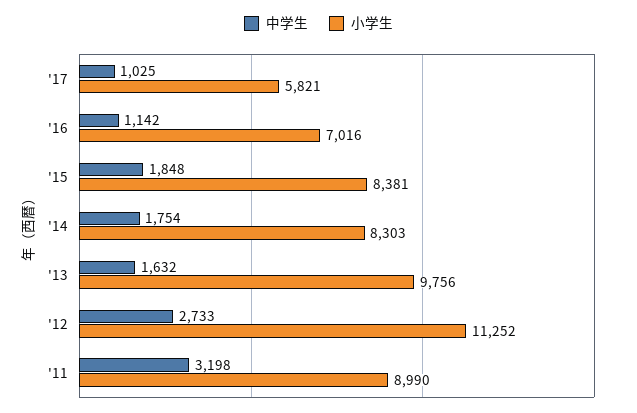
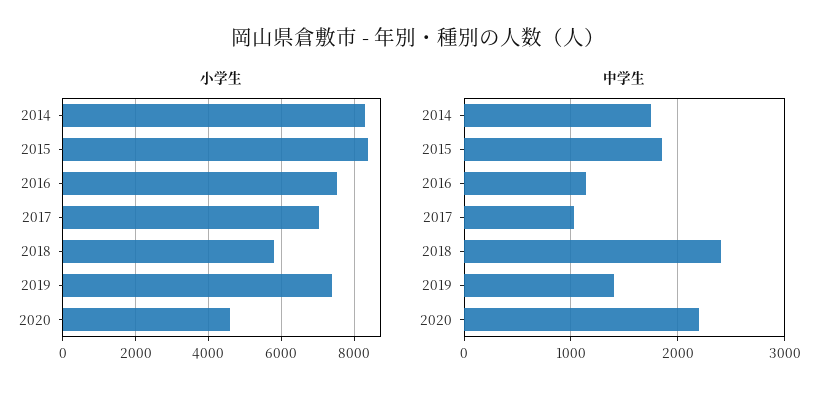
小学生, '17: 5821 -> 7000
小学生, '16: 7016 -> 7600
中学生, '13: 1632 -> none
小学生, '13: 9756 -> none
中学生, '12: 2733 -> none
小学生, '12: 11252 -> none
中学生, '11: 3198 -> none
小学生, '11: 8990 -> none
小学生, 2018: none -> 5800
小学生, 2019: none -> 7400
小学生, 2020: none -> 4600
中学生, 2018: none -> 2400
中学生, 2019: none -> 1400
中学生, 2020: none -> 2200

